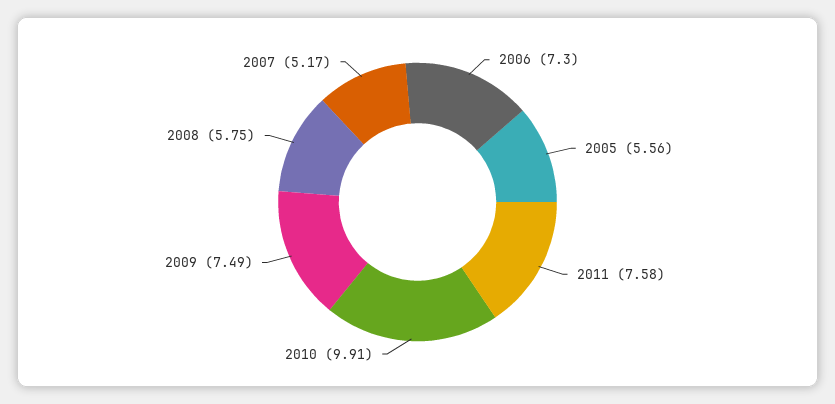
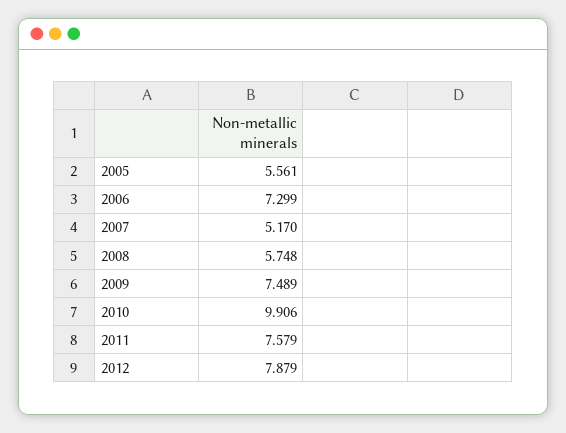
2012: none -> 7.879

